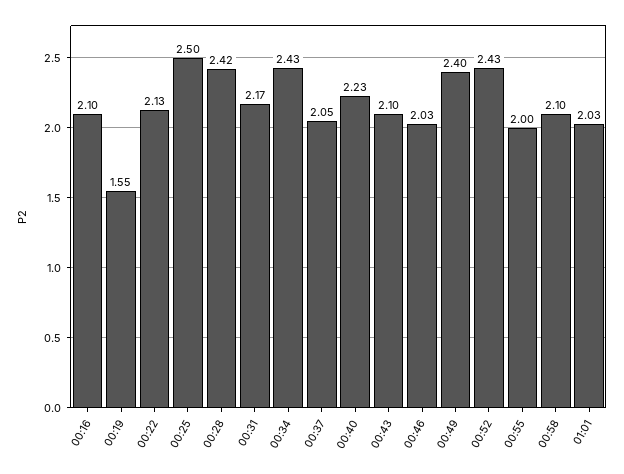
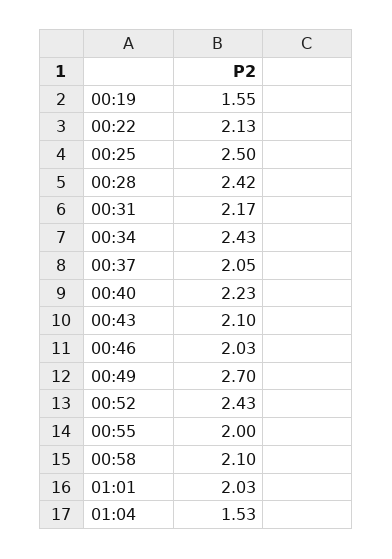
00:16: 2.1 -> none
00:49: 2.4 -> 2.7
01:04: none -> 1.53

